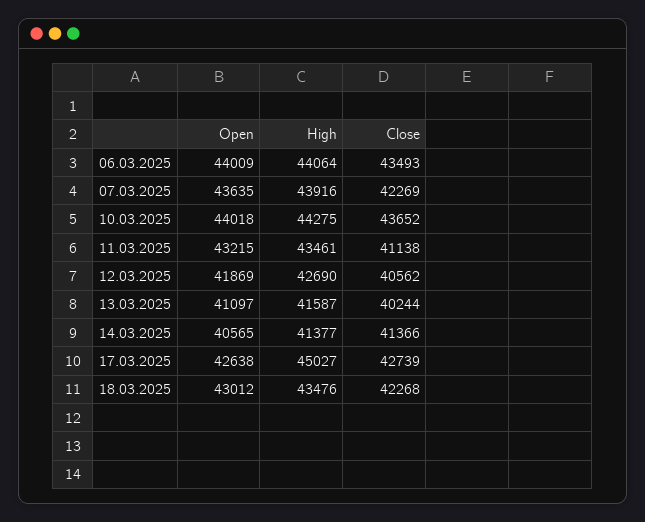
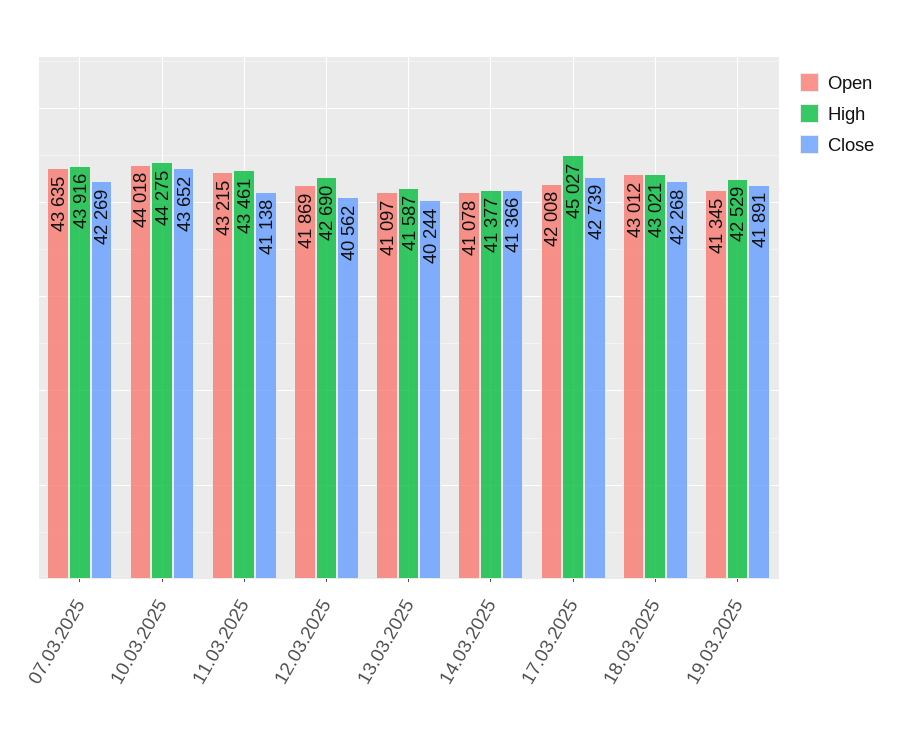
Open, 06.03.2025: 44009 -> none
High, 06.03.2025: 44064 -> none
Close, 06.03.2025: 43493 -> none
Open, 14.03.2025: 40565 -> 41078
Open, 17.03.2025: 42638 -> 42008
High, 18.03.2025: 43476 -> 43021
Open, 19.03.2025: none -> 41345
High, 19.03.2025: none -> 42529
Close, 19.03.2025: none -> 41891

